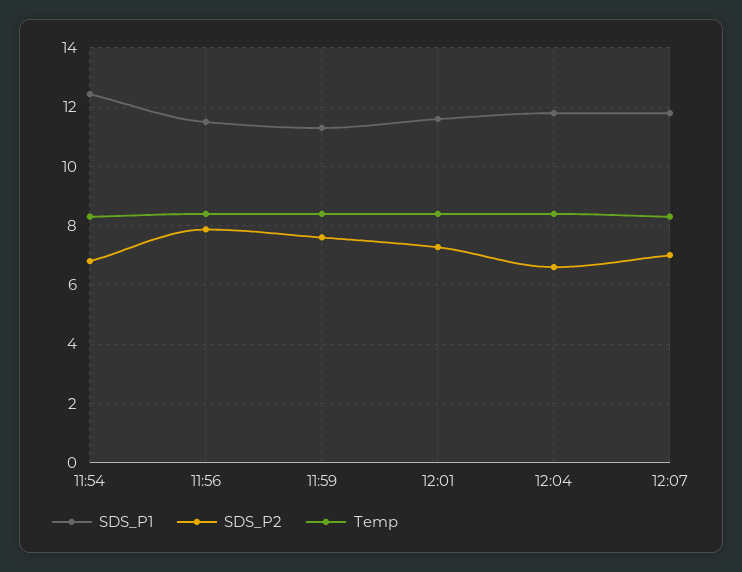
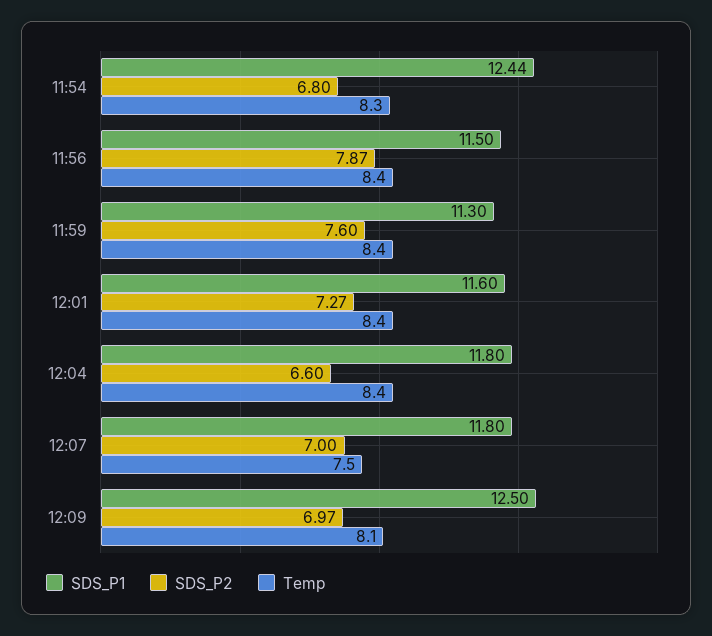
Temp, 12:07: 8.25 -> 7.5
SDS_P1, 12:09: none -> 12.5
SDS_P2, 12:09: none -> 6.97
Temp, 12:09: none -> 8.1

